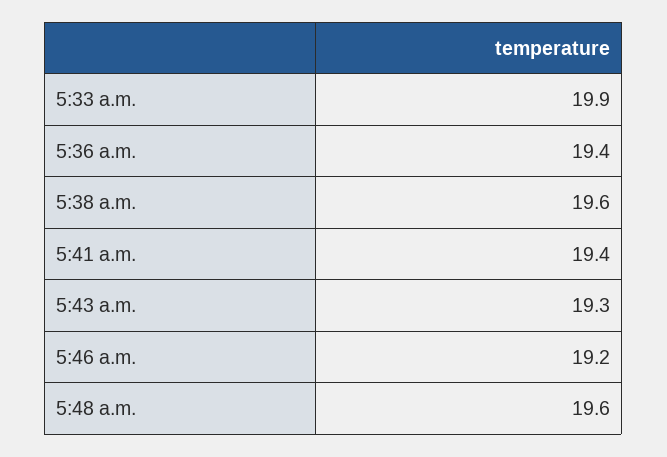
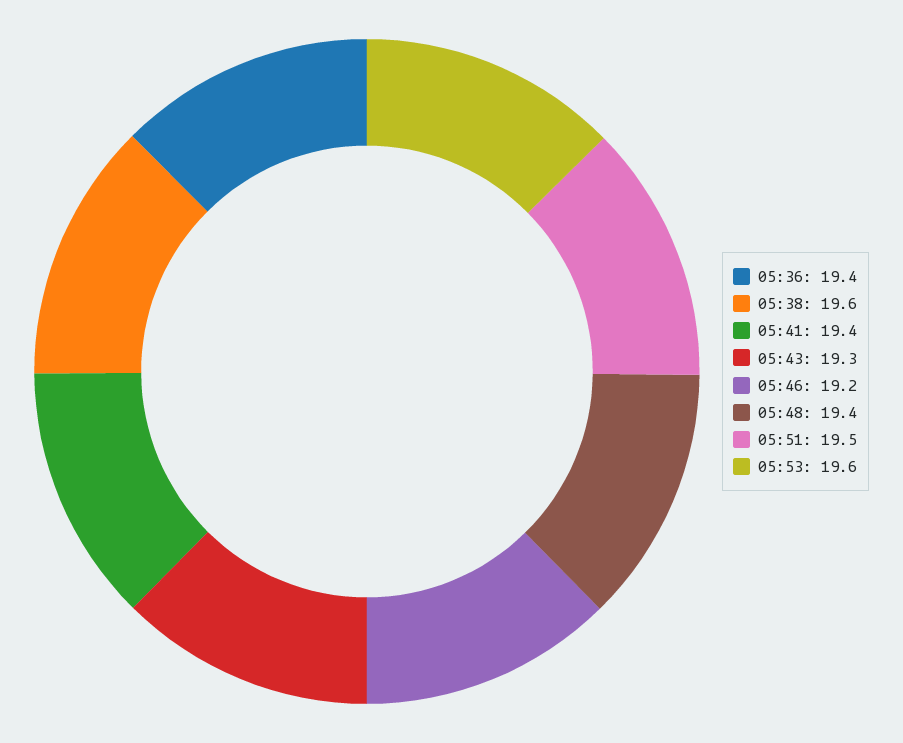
5:33 a.m.: 19.9 -> none
5:48 a.m.: 19.6 -> 19.4
05:51: none -> 19.5
05:53: none -> 19.6

